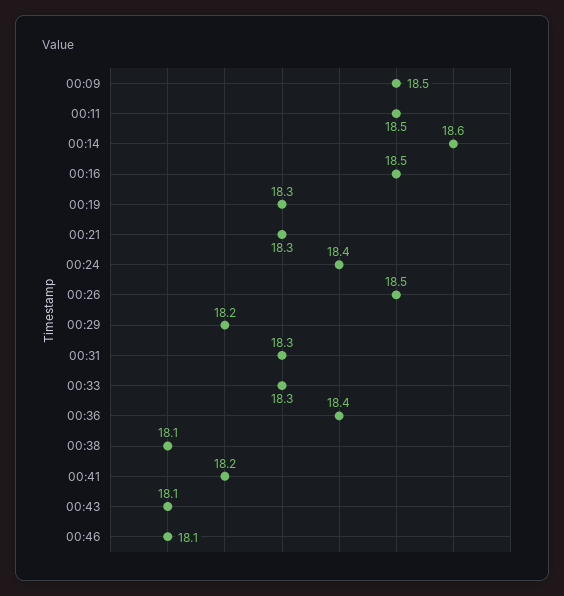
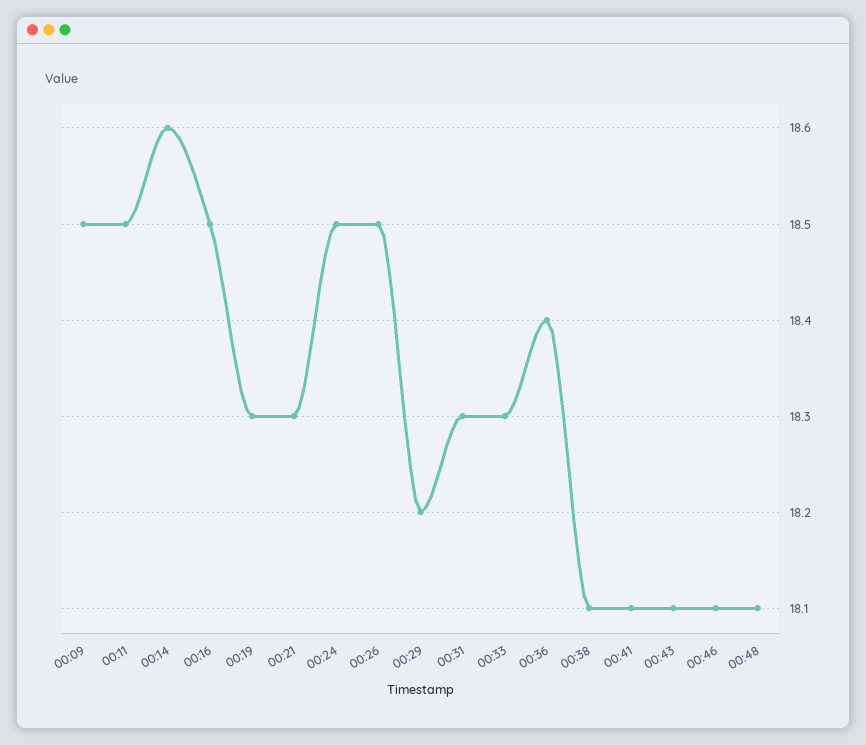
00:24: 18.4 -> 18.5
00:41: 18.2 -> 18.1
00:48: none -> 18.1

